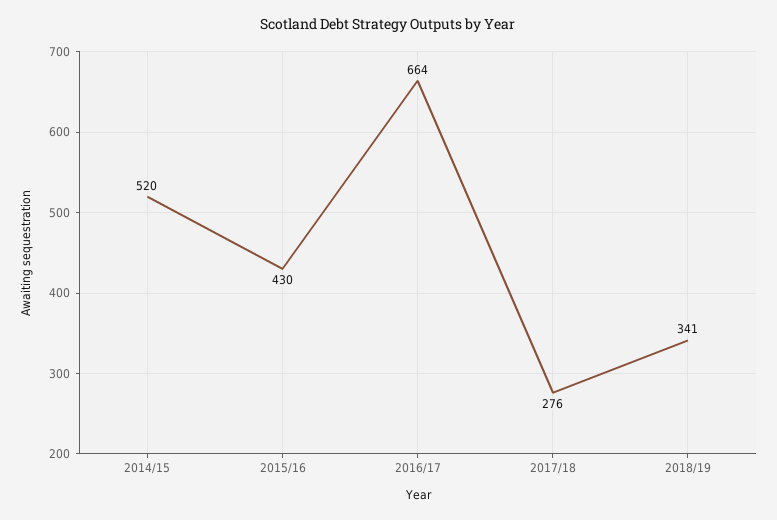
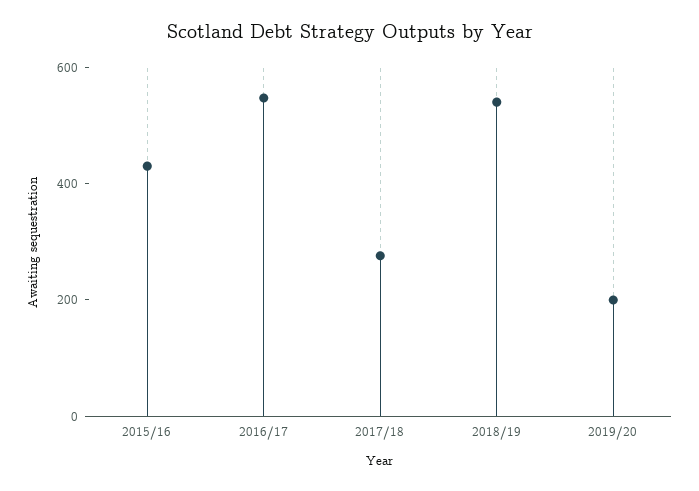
2014/15: 520 -> none
2016/17: 664 -> 550
2018/19: 341 -> 550
2019/20: none -> 200

